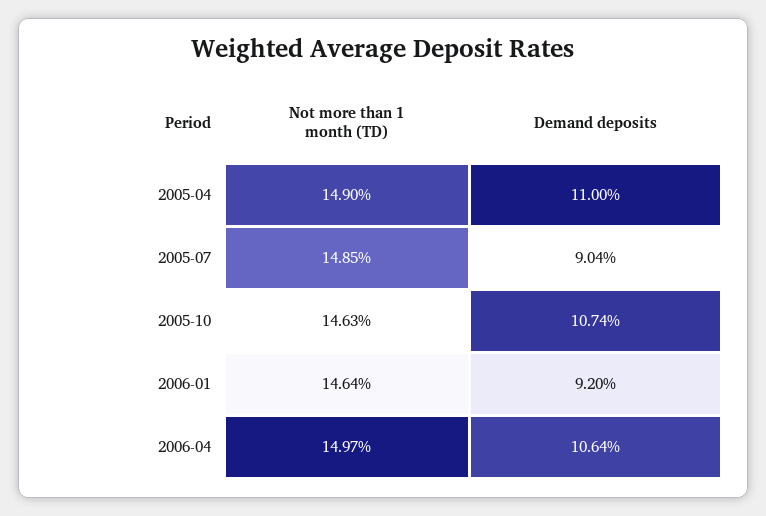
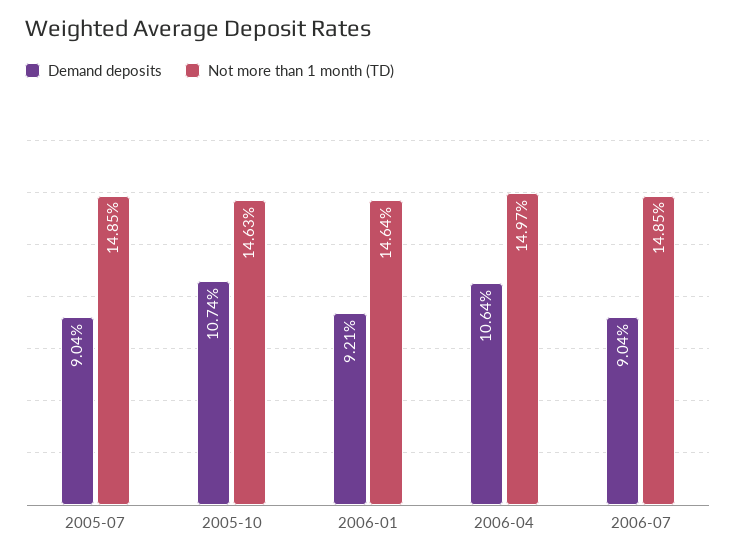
Not more than 1 month (TD), 2005-04: 14.9 -> none
Demand deposits, 2005-04: 11 -> none
Demand deposits, 2006-01: 9.2 -> 9.21
Demand deposits, 2006-07: none -> 9.04
Not more than 1 month (TD), 2006-07: none -> 14.85

